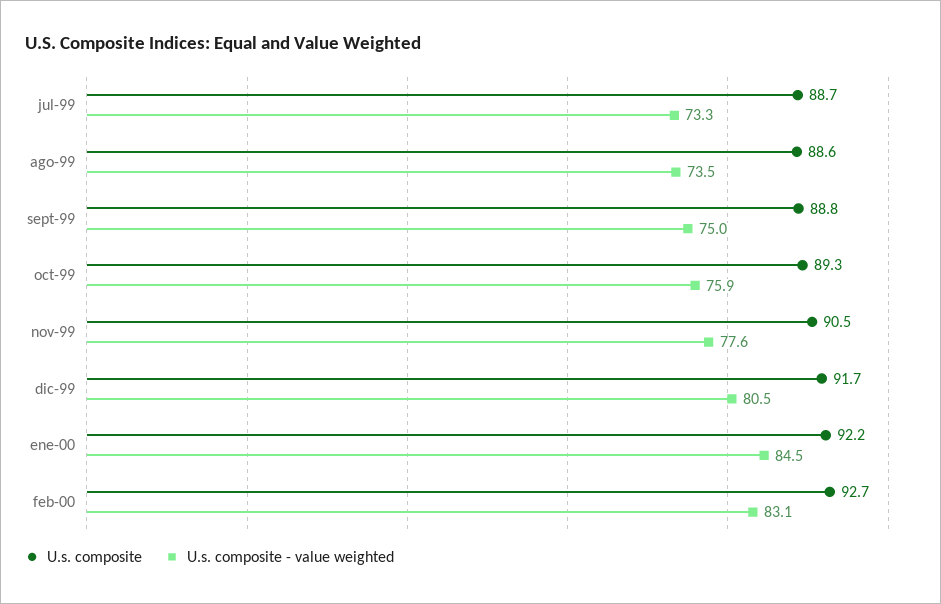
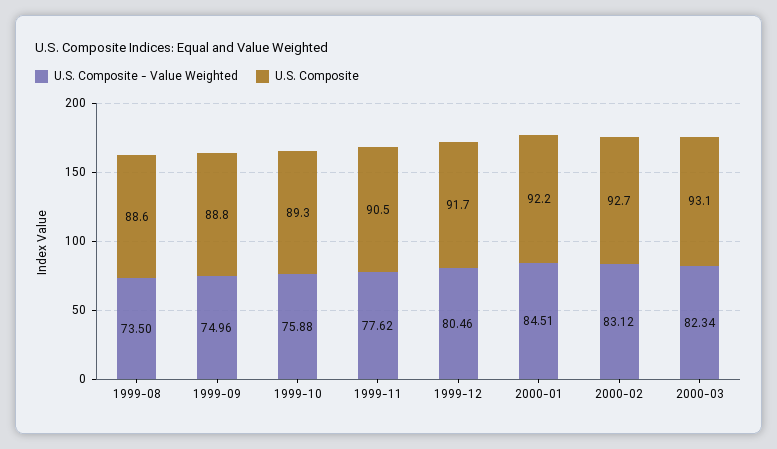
U.s. composite, jul-99: 88.7 -> none
U.s. composite - value weighted, jul-99: 73.3 -> none
U.s. composite - value weighted, 2000-03: none -> 82.34
U.s. composite, 2000-03: none -> 93.1

